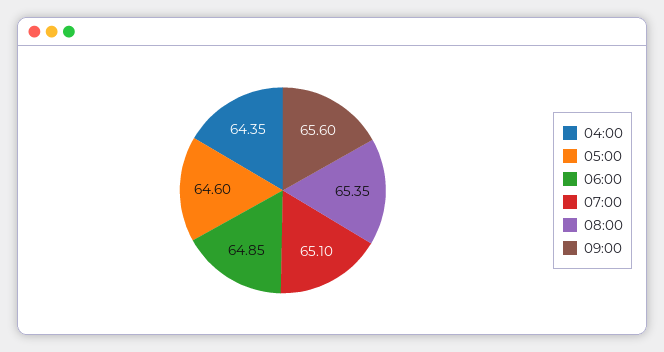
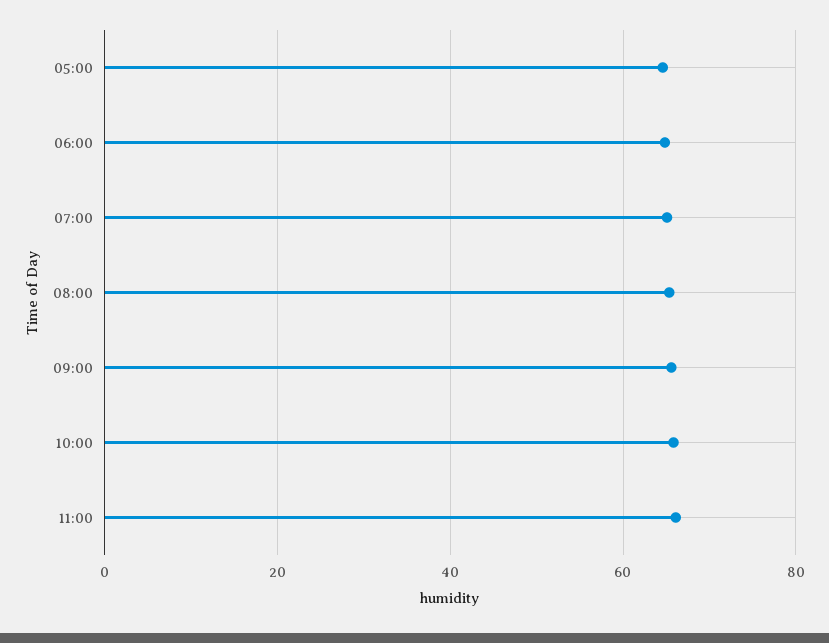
04:00: 64.35 -> none
10:00: none -> 66
11:00: none -> 66

